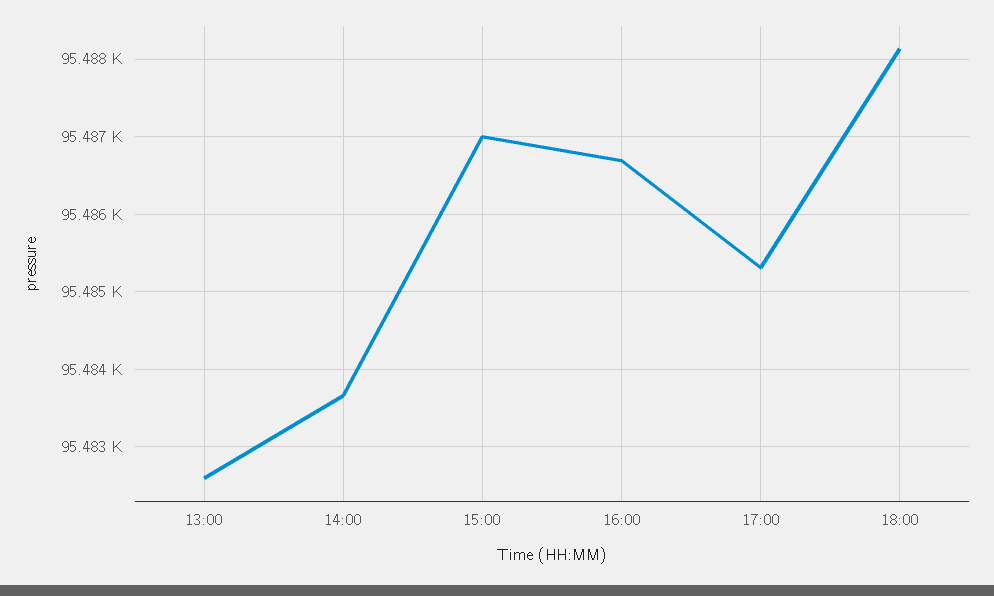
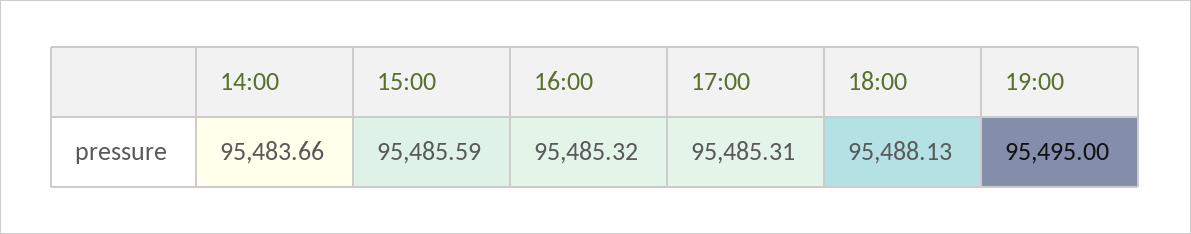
13:00: 95482.6 -> none
15:00: 95487 -> 95485.59
16:00: 95486.7 -> 95485.32
19:00: none -> 95495

